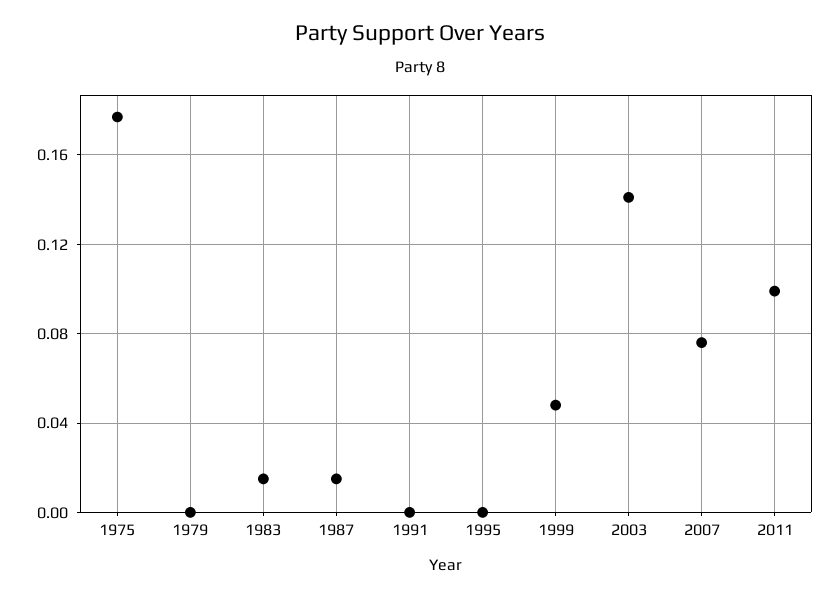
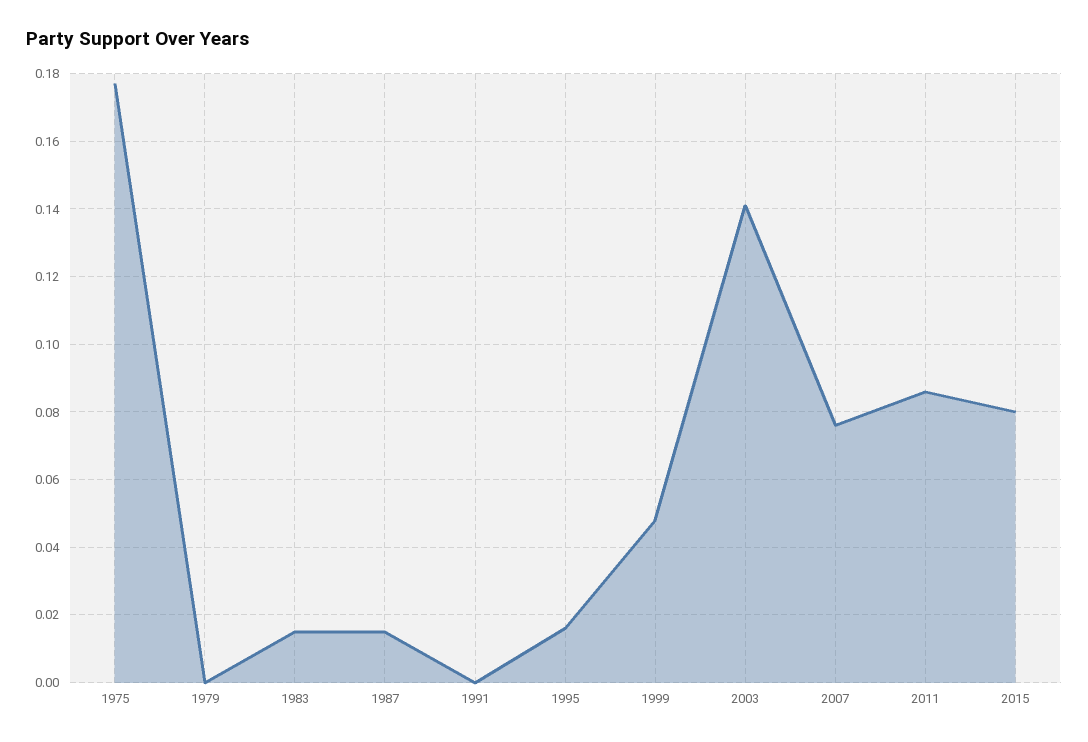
1995: 0 -> 0.015
2011: 0.1 -> 0.085
2015: none -> 0.08

